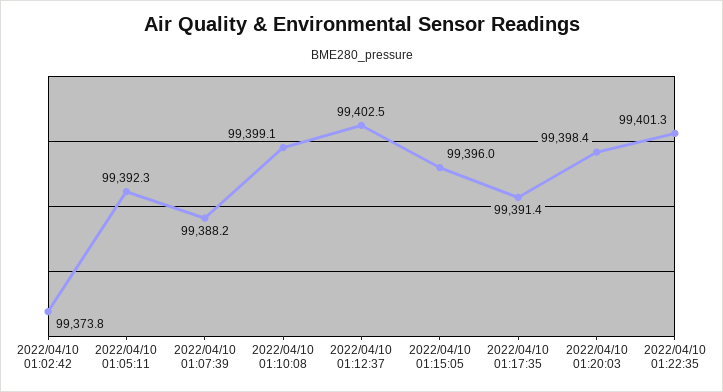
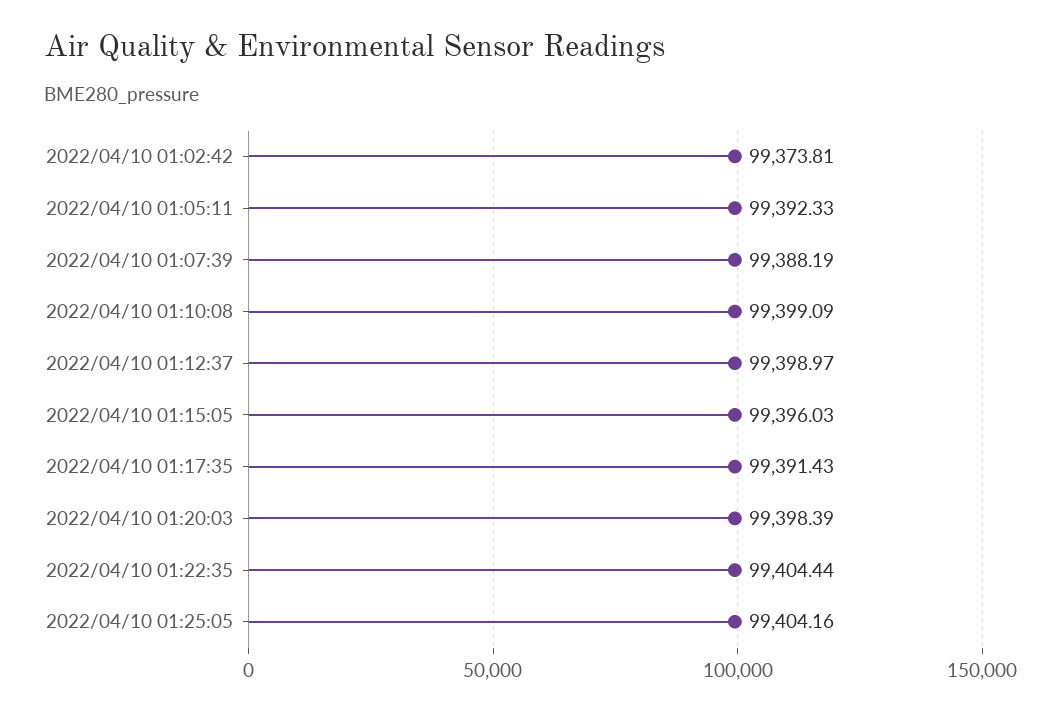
2022/04/10 01:12:37: 99402.5 -> 99398.97
2022/04/10 01:22:35: 99401.3 -> 99404.44
2022/04/10 01:25:05: none -> 99404.16

